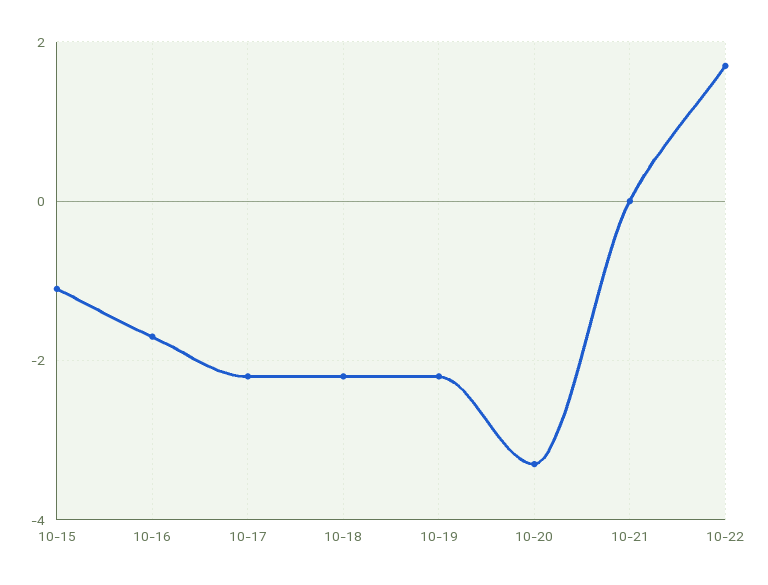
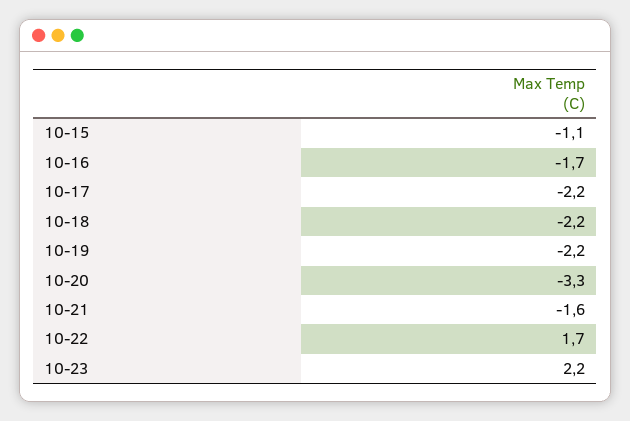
10-21: 0 -> -1.6
10-23: none -> 2.2

